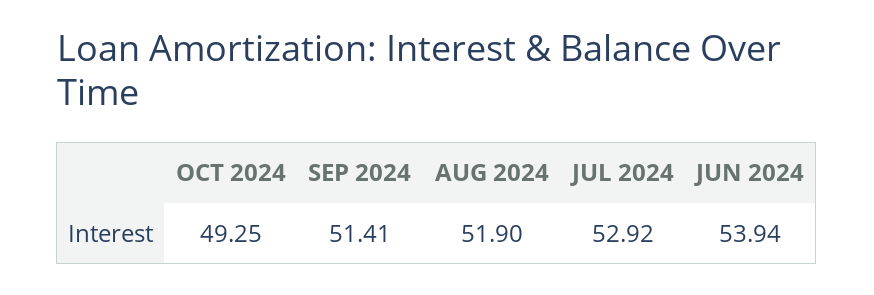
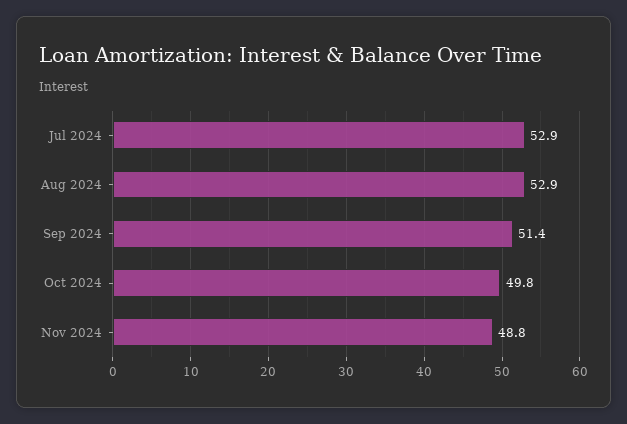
OCT 2024: 49.25 -> 49.8
AUG 2024: 51.9 -> 52.9
JUN 2024: 53.94 -> none
Nov 2024: none -> 48.8

